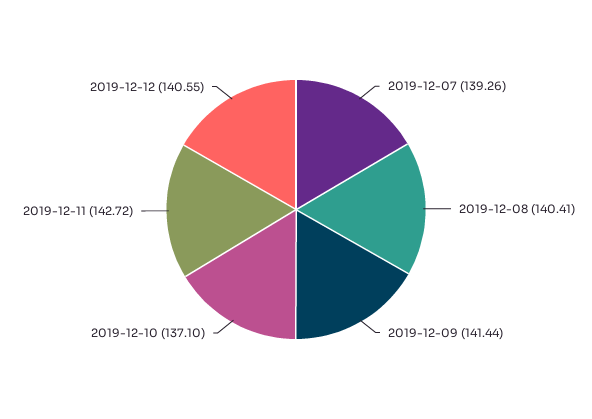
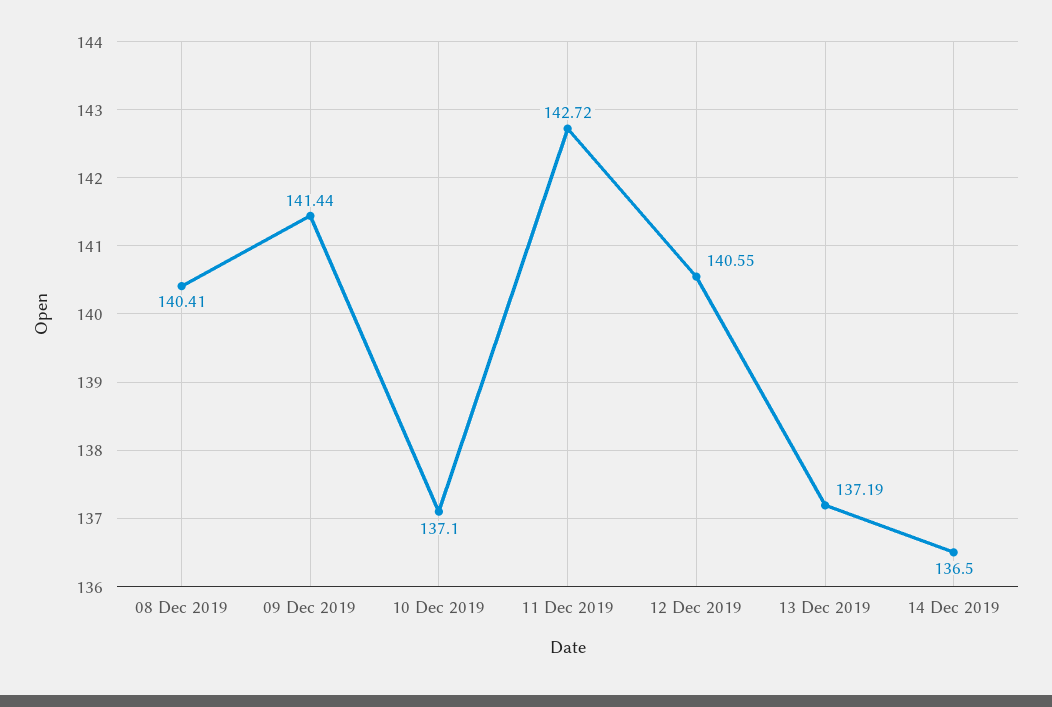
2019-12-07: 139.26 -> none
13 Dec 2019: none -> 137.19
14 Dec 2019: none -> 136.5

